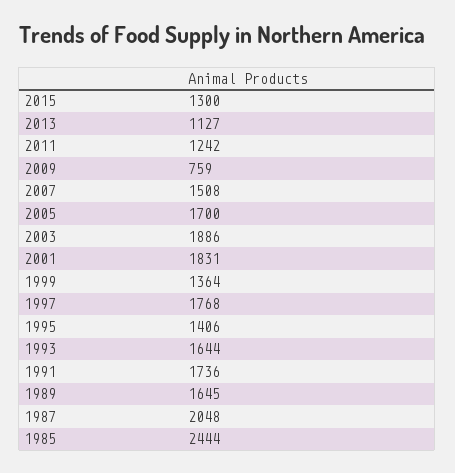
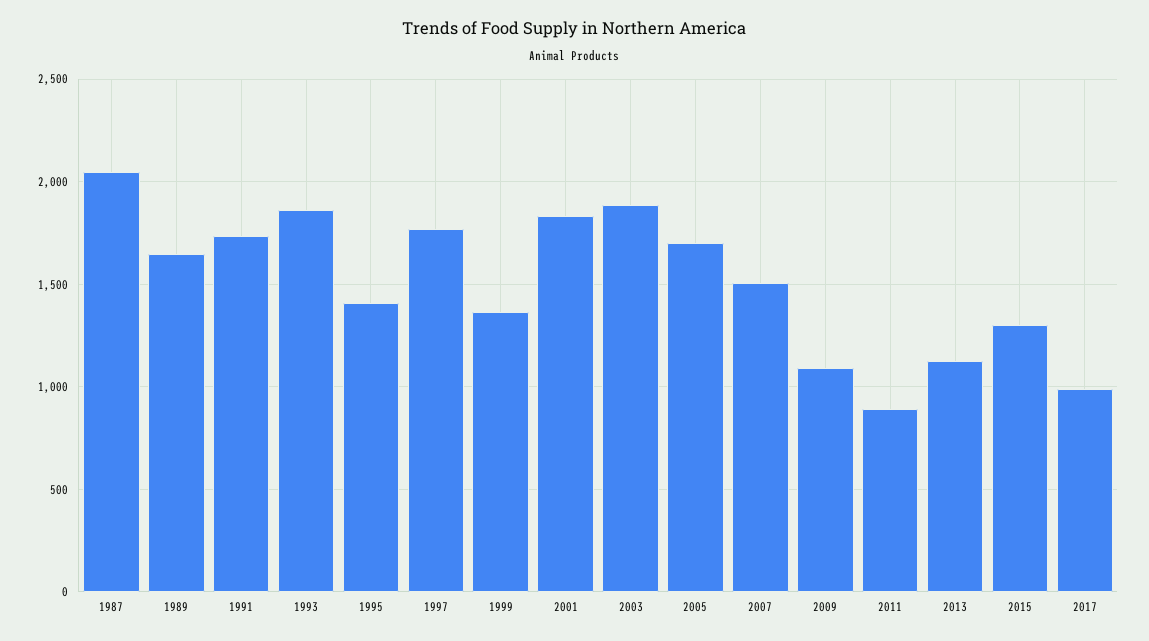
2011: 1242 -> 900
2009: 759 -> 1100
1993: 1644 -> 1850
1985: 2444 -> none
2017: none -> 1000

